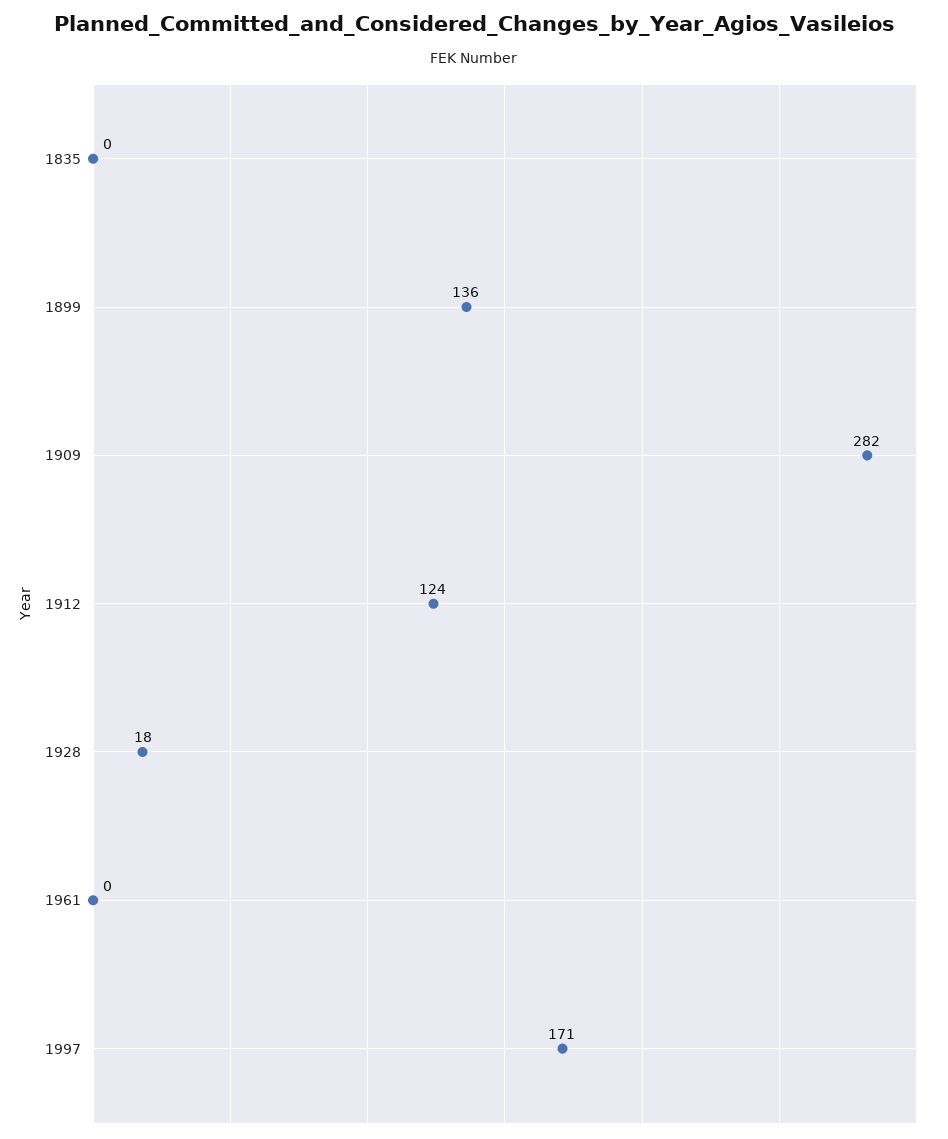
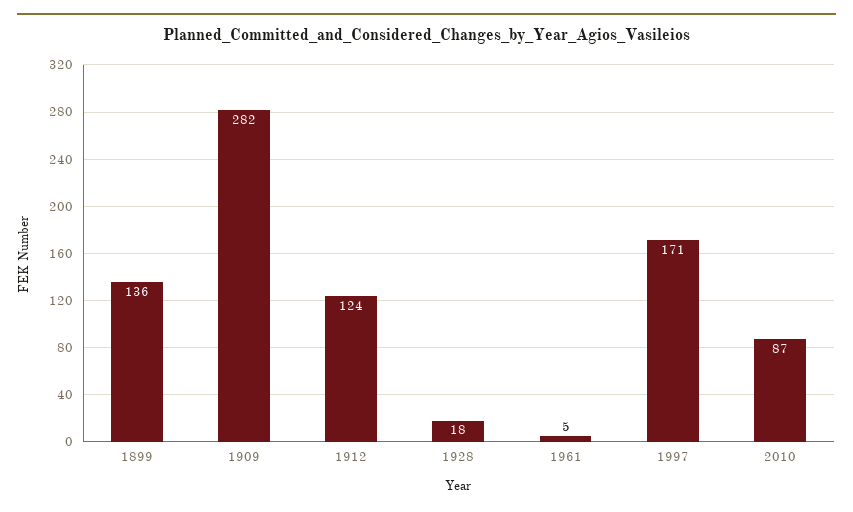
1835: 0 -> none
1961: 0 -> 5
2010: none -> 87

